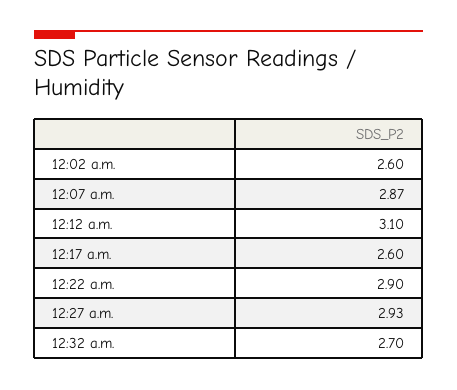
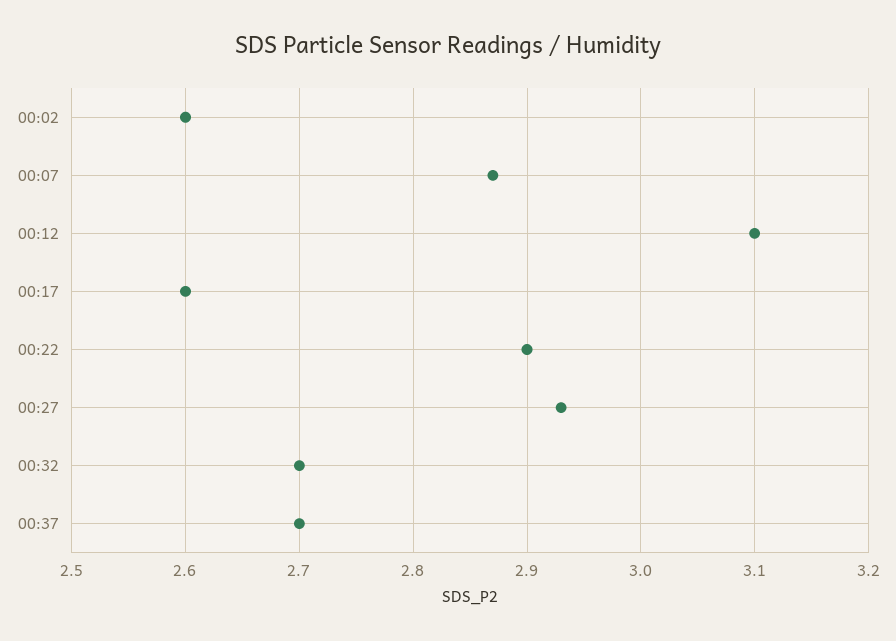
00:37: none -> 2.7

